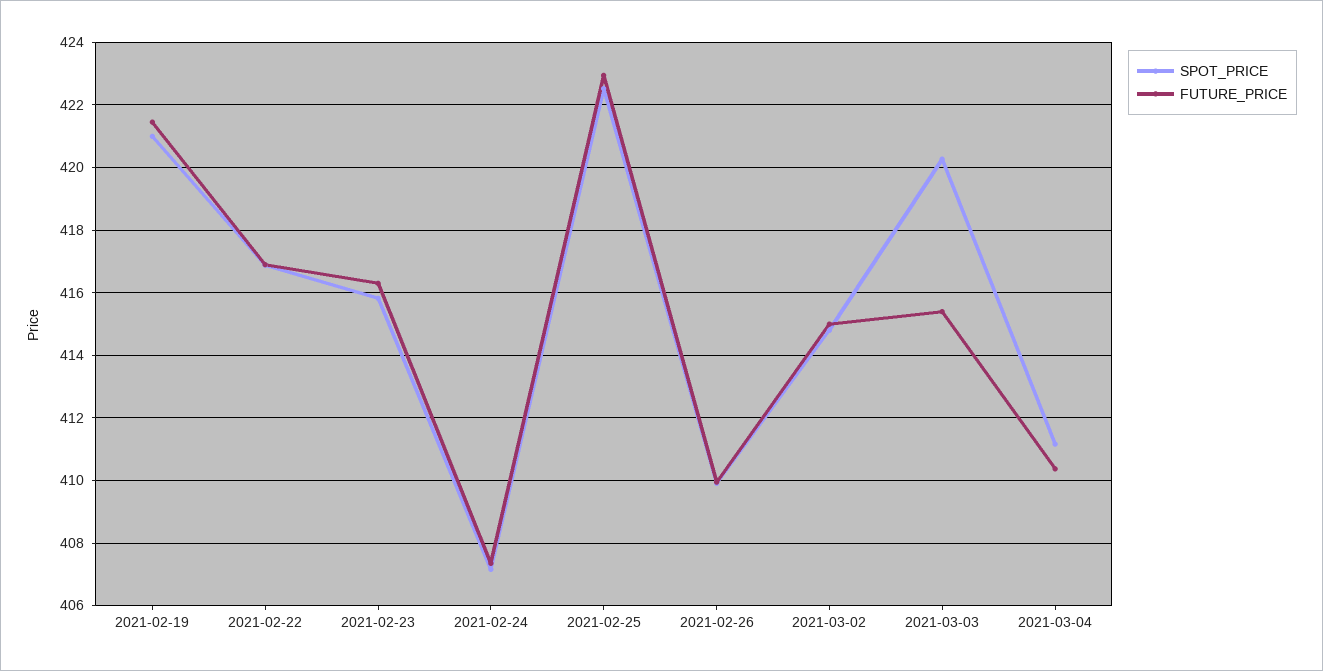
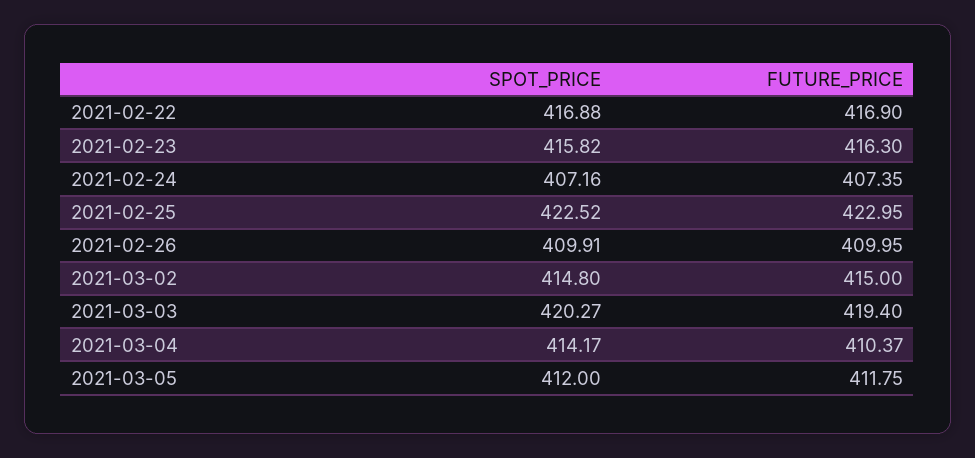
SPOT_PRICE, 2021-02-19: 421 -> none
FUTURE_PRICE, 2021-02-19: 421.4 -> none
FUTURE_PRICE, 2021-03-03: 415.4 -> 419.4
SPOT_PRICE, 2021-03-04: 411.2 -> 414.17
SPOT_PRICE, 2021-03-05: none -> 412
FUTURE_PRICE, 2021-03-05: none -> 411.75

